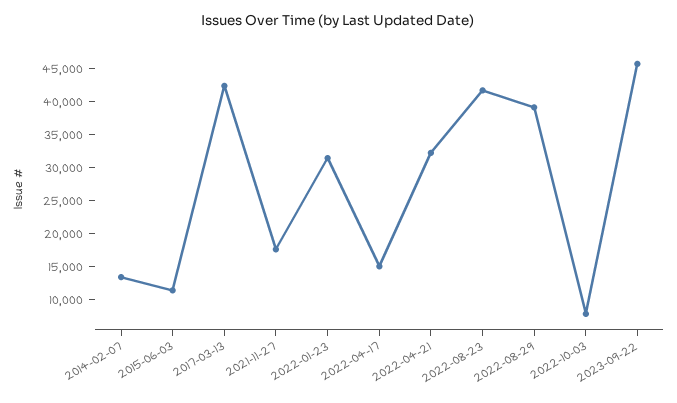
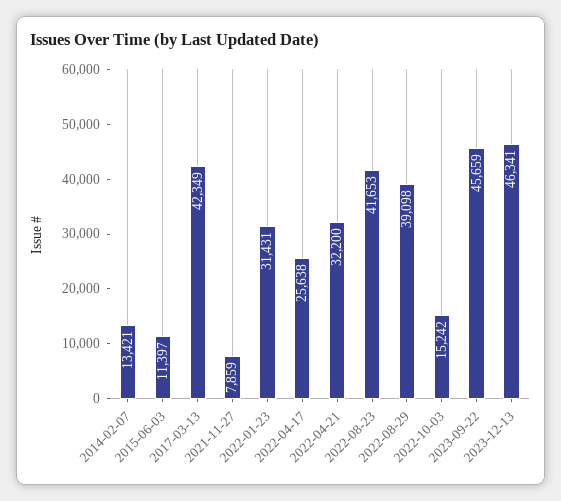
2021-11-27: 17500 -> 7859
2022-04-17: 15000 -> 25638
2022-10-03: 7500 -> 15242
2023-12-13: none -> 46341

